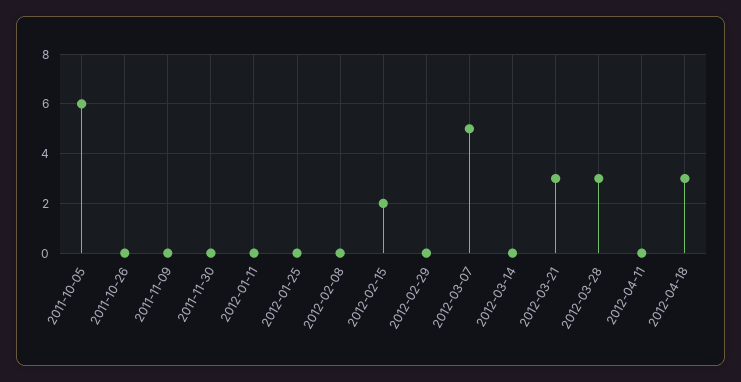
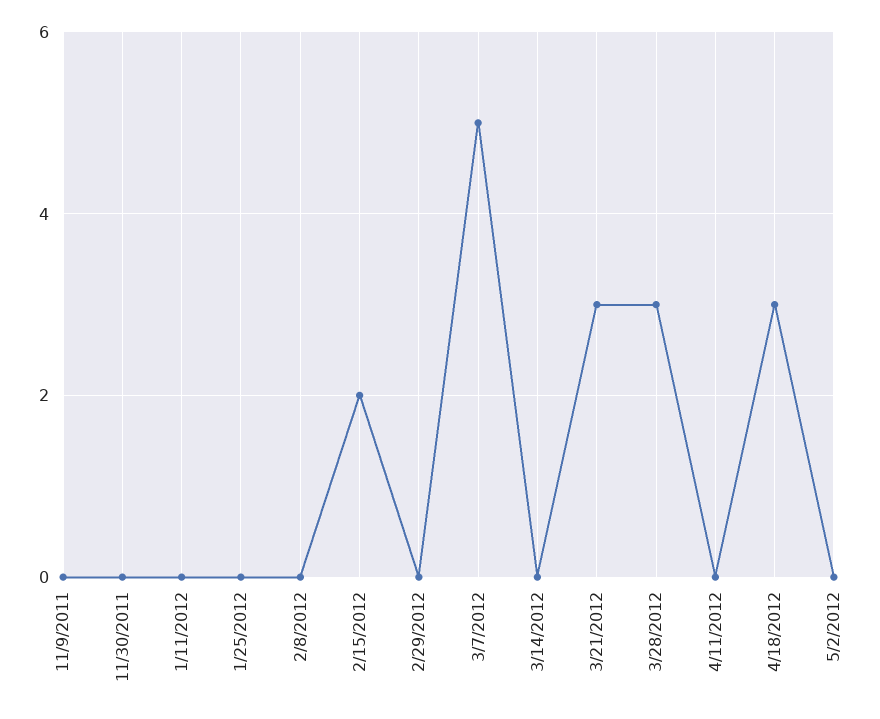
2011-10-05: 6 -> none
2011-10-26: 0 -> none
5/2/2012: none -> 0

